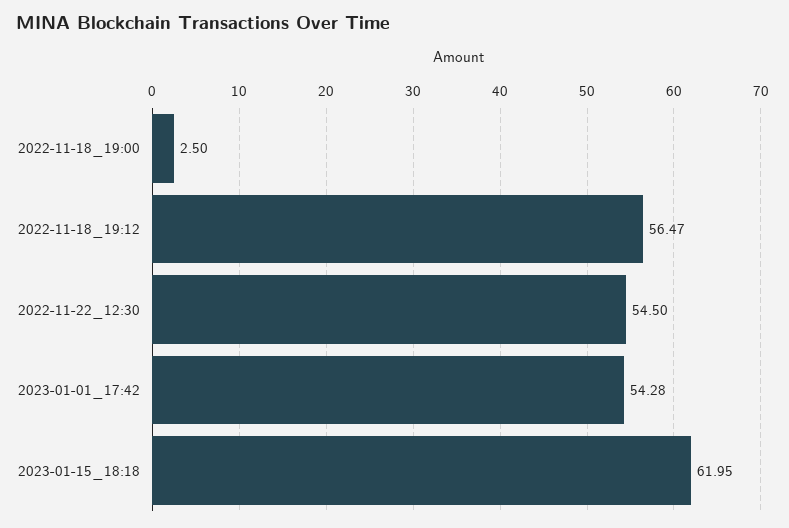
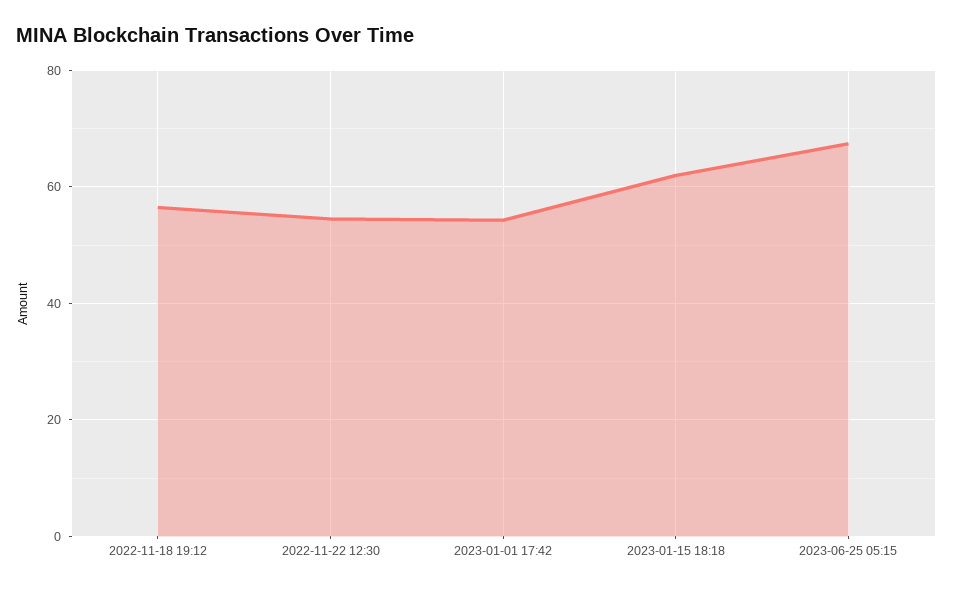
2022-11-18_19:00: 2.5 -> none
2023-06-25 05:15: none -> 68

